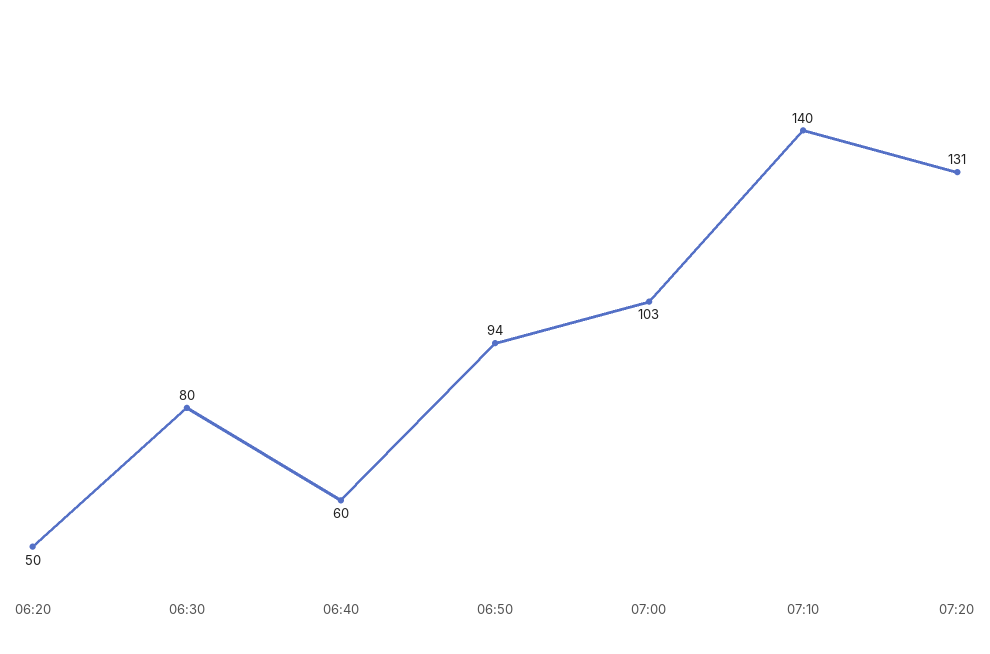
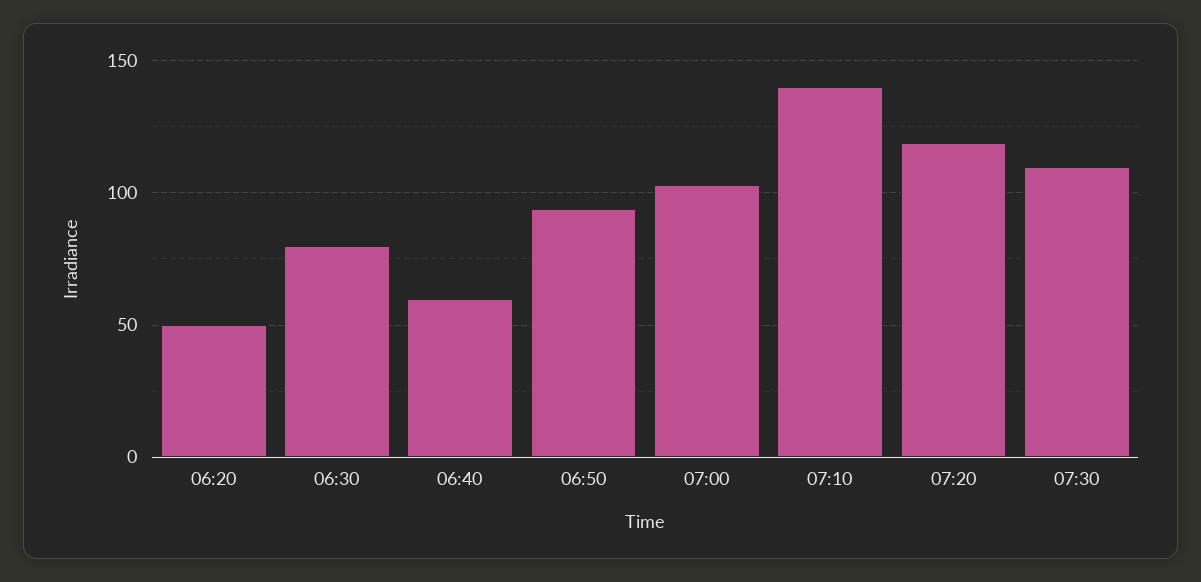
07:20: 131 -> 120
07:30: none -> 110

